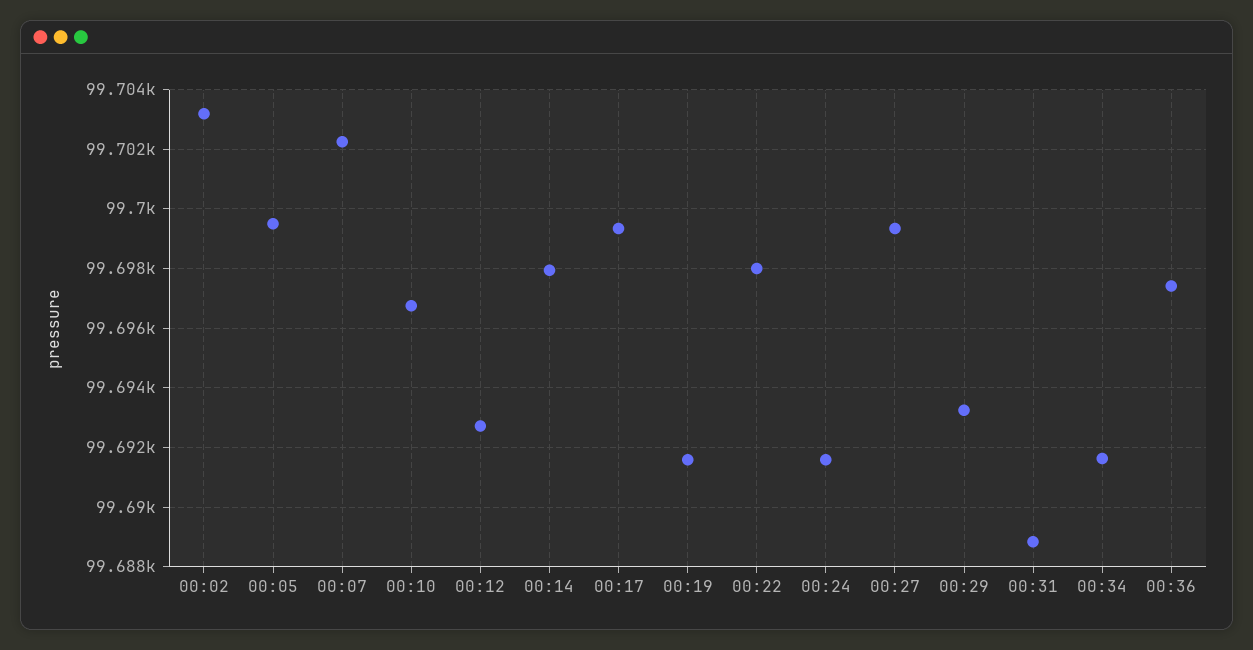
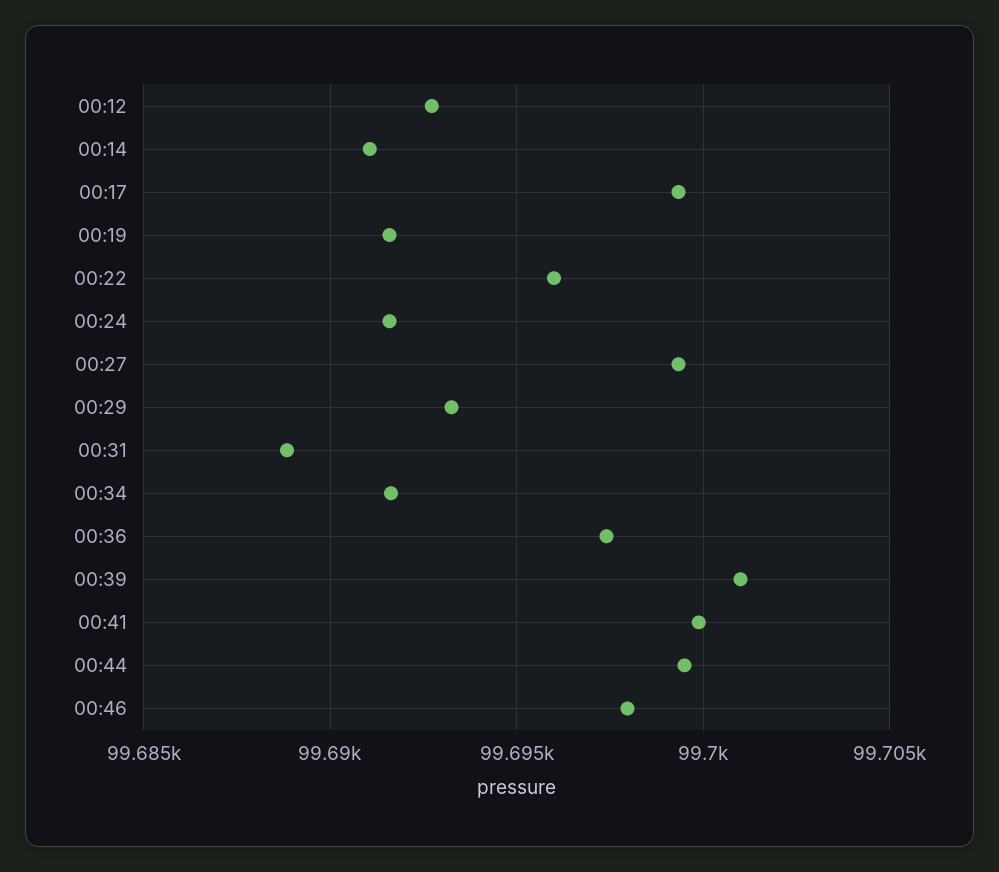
00:02: 99703.25 -> none
00:05: 99699.5 -> none
00:07: 99702.25 -> none
00:10: 99696.75 -> none
00:14: 99698 -> 99691
00:22: 99698 -> 99696
00:39: none -> 99701
00:41: none -> 99700
00:44: none -> 99699.5
00:46: none -> 99698

